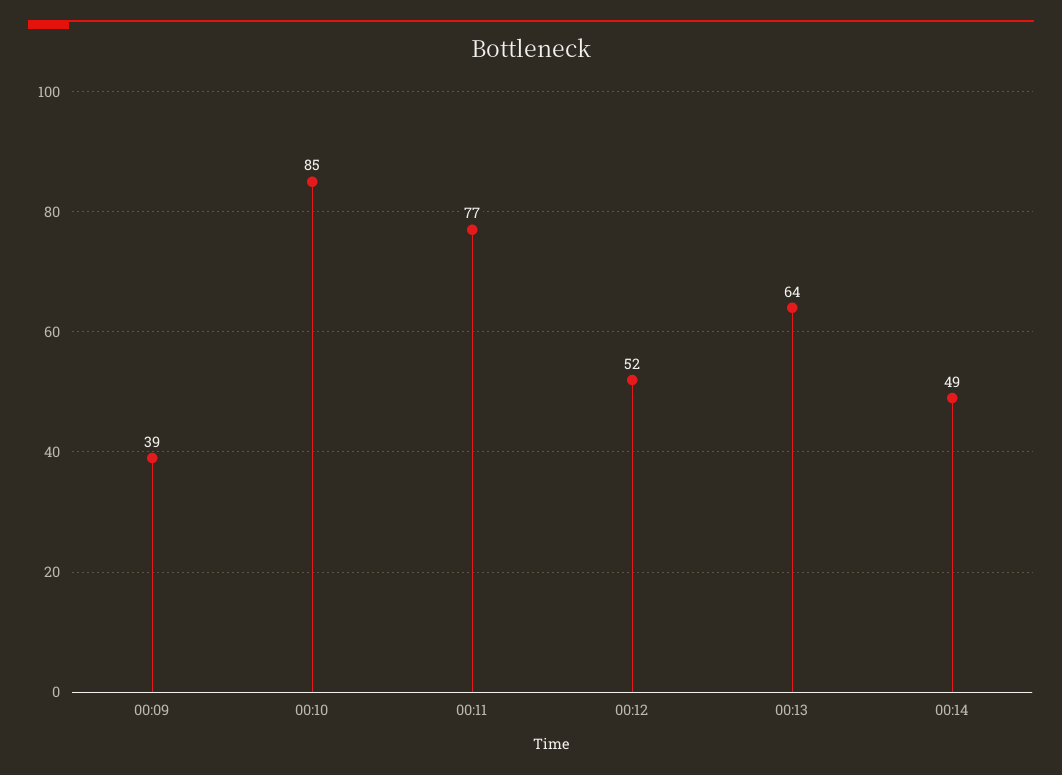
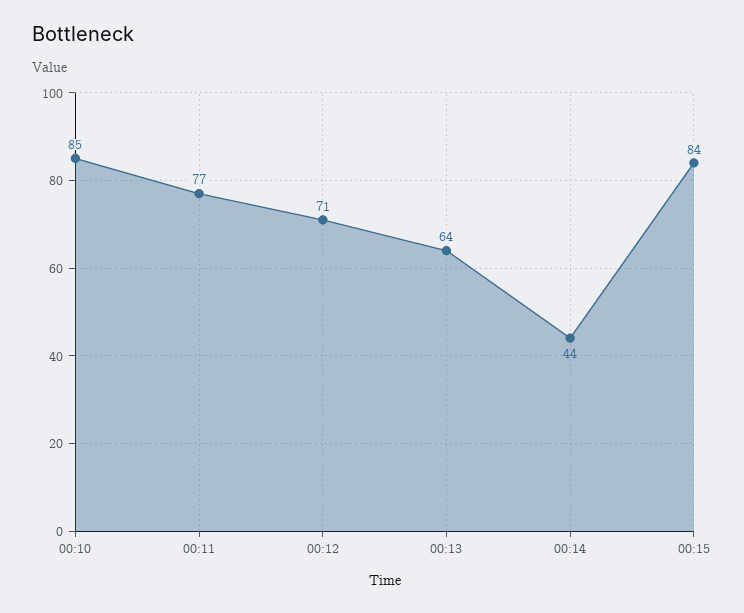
00:09: 39 -> none
00:12: 52 -> 71
00:14: 49 -> 44
00:15: none -> 84

